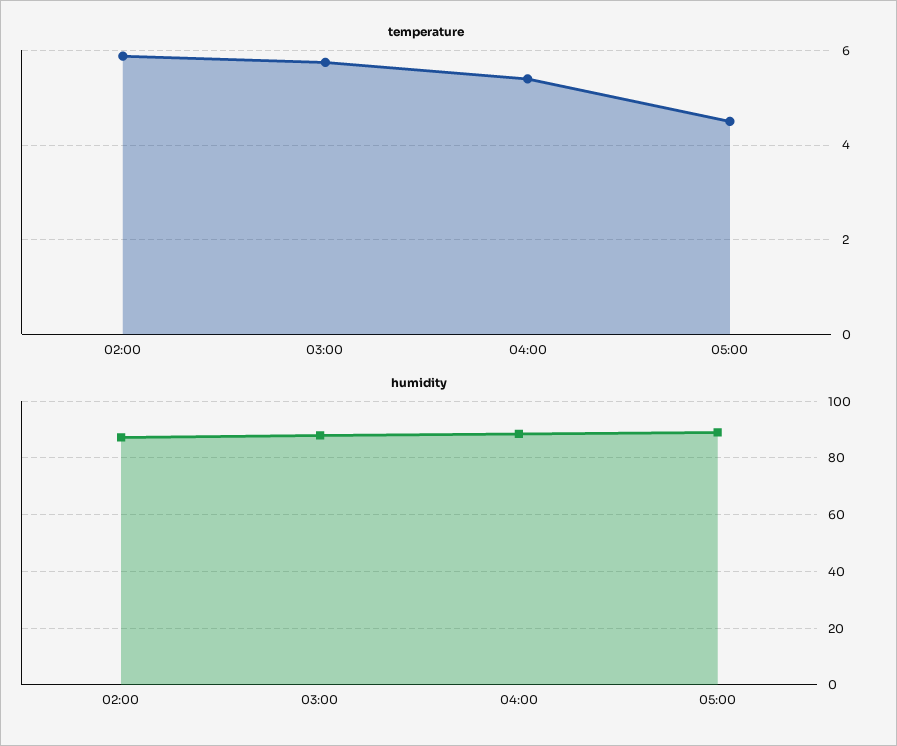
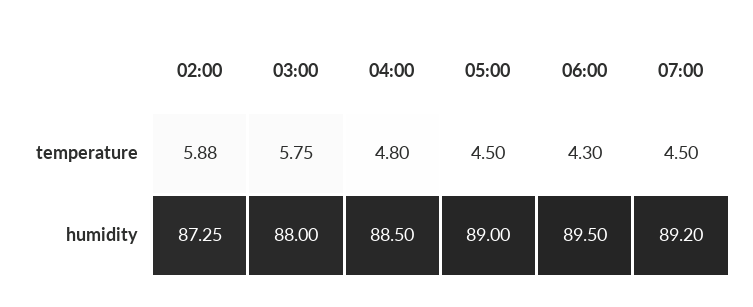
temperature, 04:00: 5.4 -> 4.8
temperature, 06:00: none -> 4.3
temperature, 07:00: none -> 4.5
humidity, 06:00: none -> 89.5
humidity, 07:00: none -> 89.2

